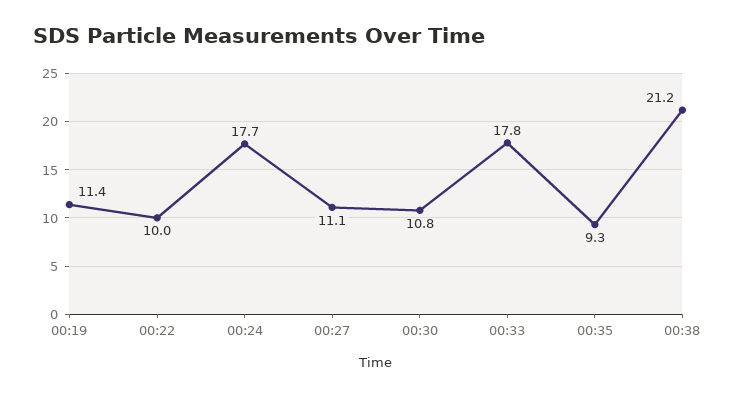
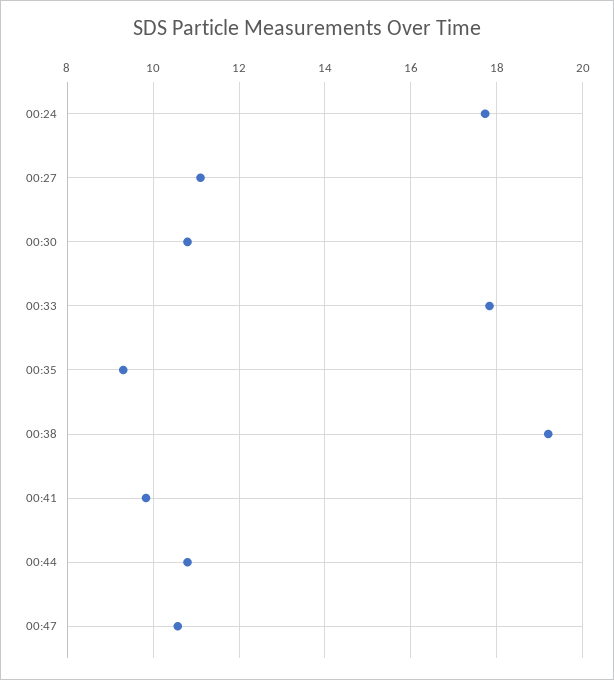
00:19: 11.4 -> none
00:22: 10 -> none
00:38: 21.2 -> 19.2
00:41: none -> 9.8
00:44: none -> 10.8
00:47: none -> 10.6

